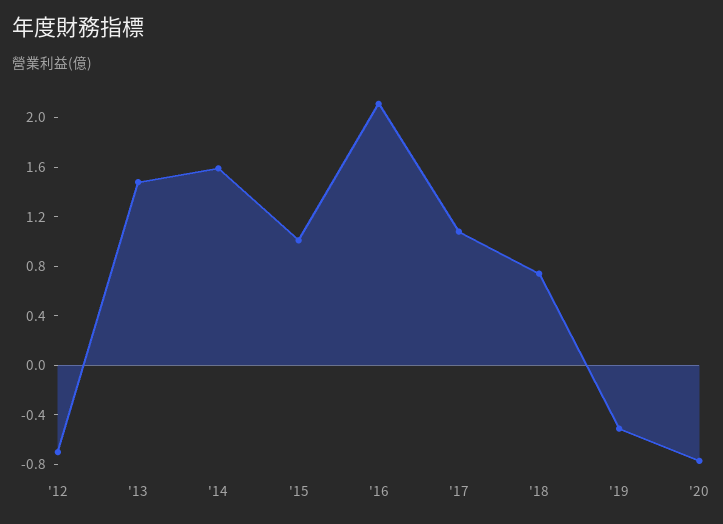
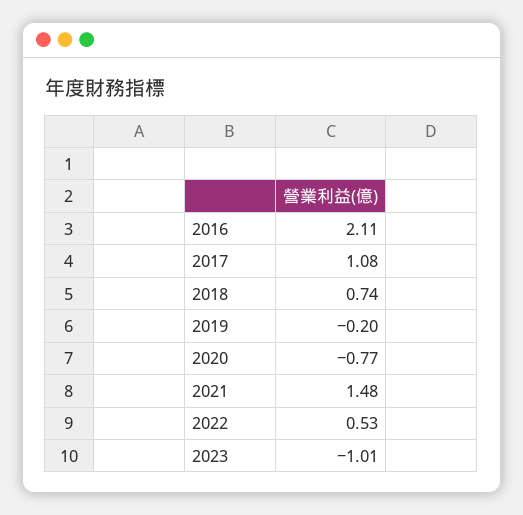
'12: -0.7 -> none
'13: 1.5 -> none
'14: 1.6 -> none
'15: 1 -> none
'19: -0.5 -> -0.2
2021: none -> 1.48
2022: none -> 0.53
2023: none -> -1.01

